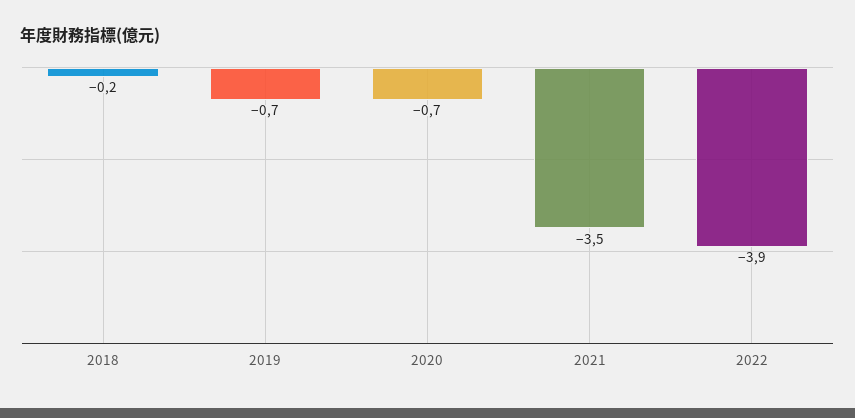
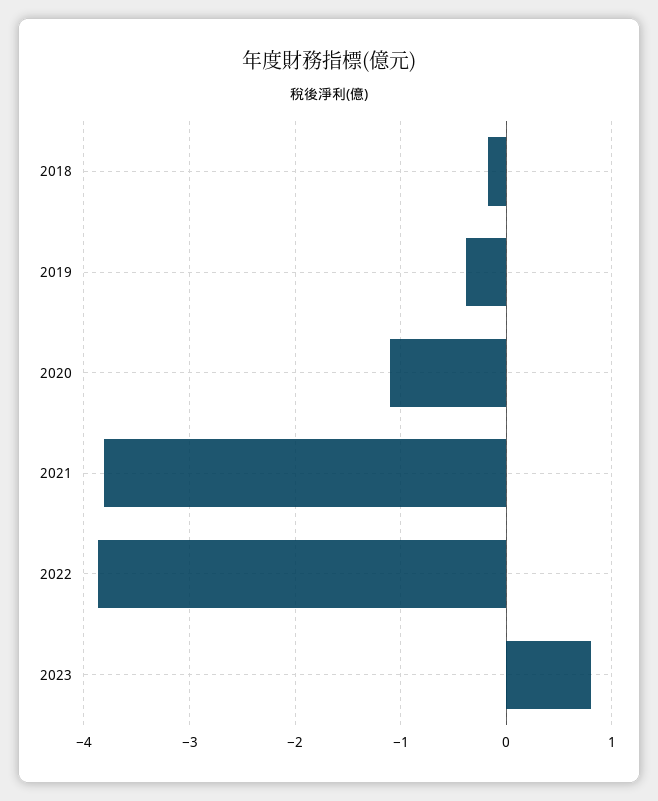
2019: -0.7 -> -0.4
2020: -0.7 -> -1.1
2021: -3.5 -> -3.8
2023: none -> 0.8

